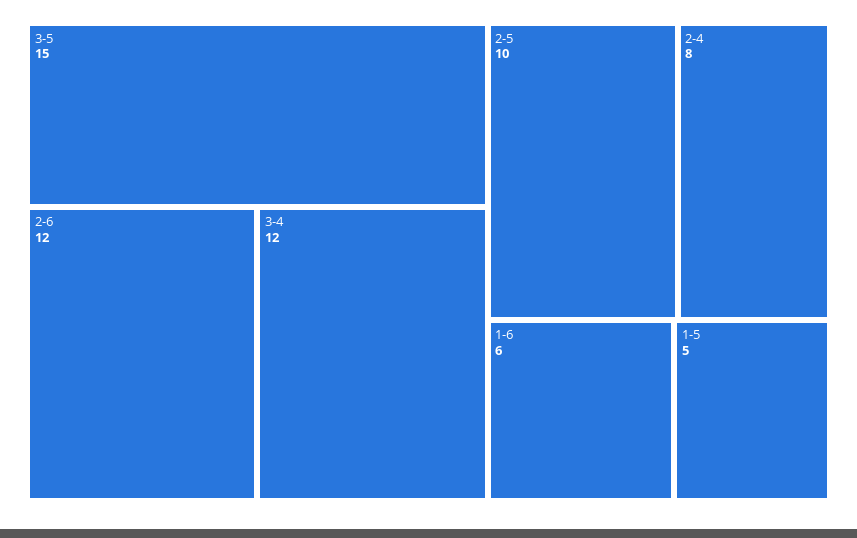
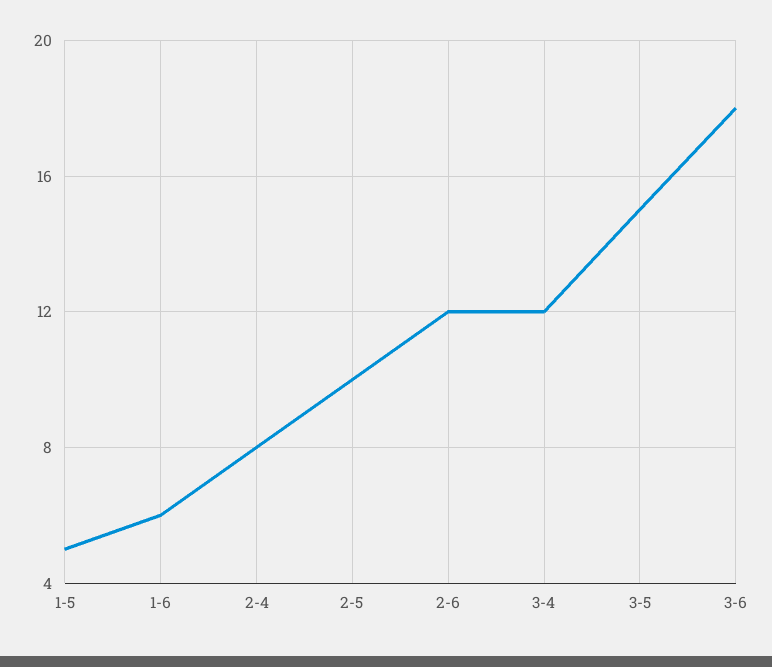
3-6: none -> 18

